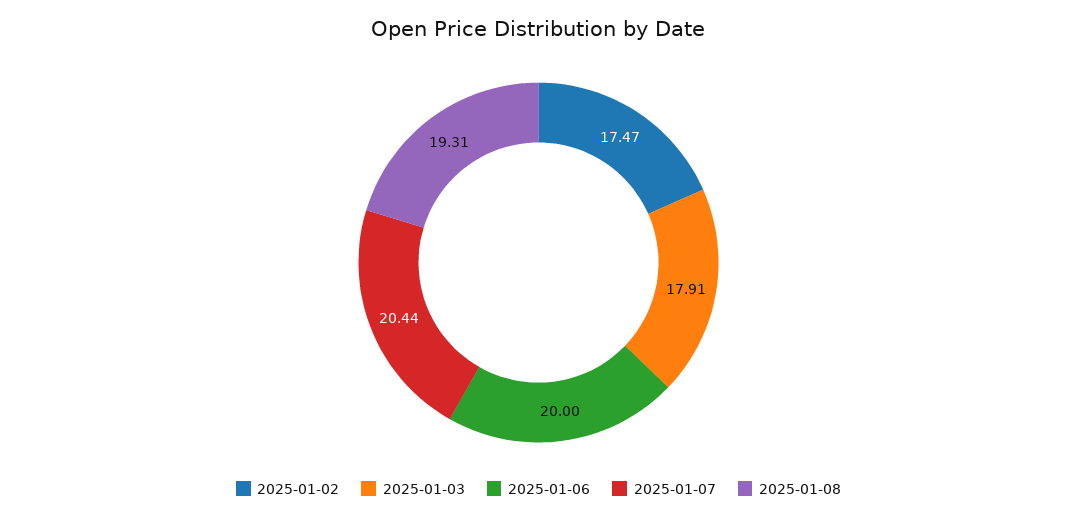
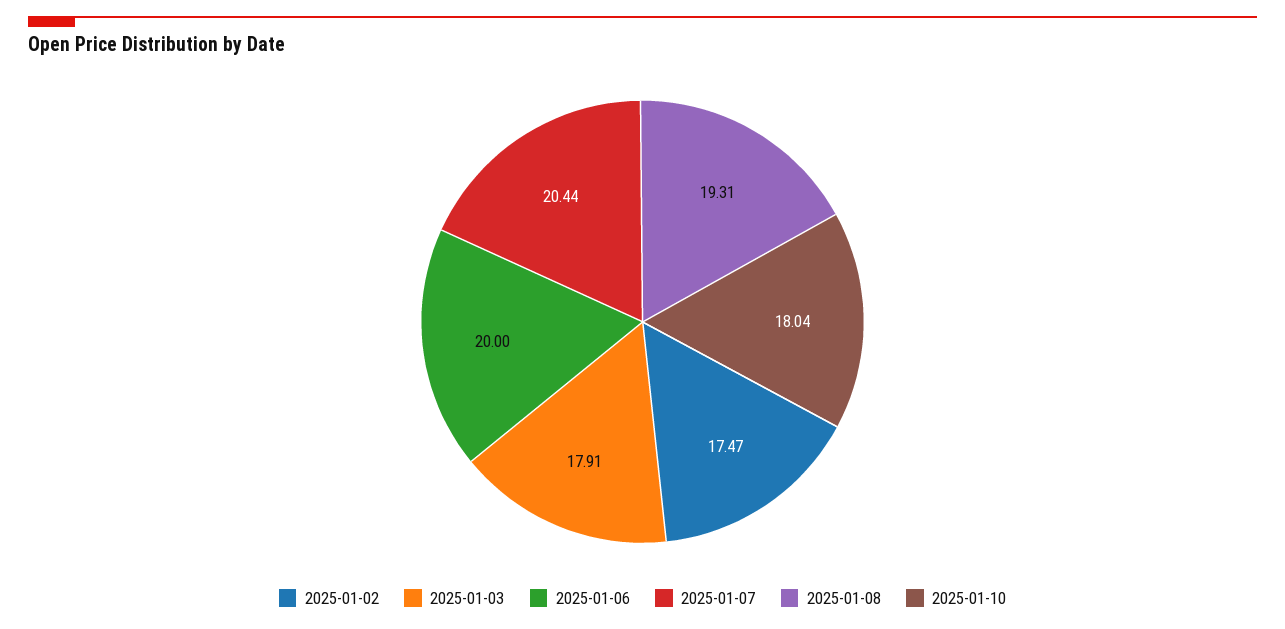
2025-01-10: none -> 18.04

